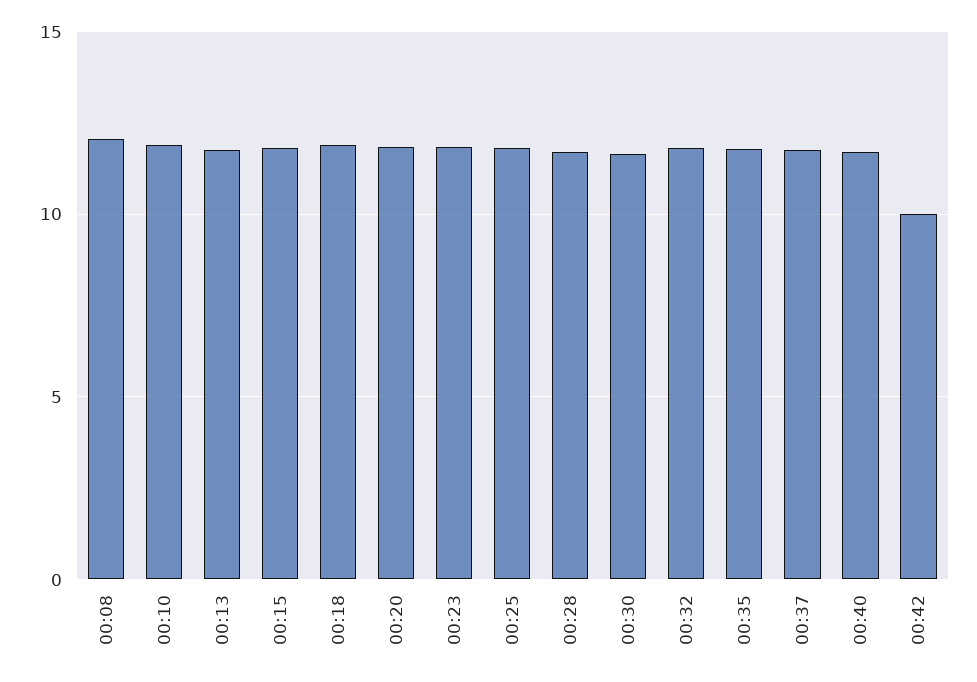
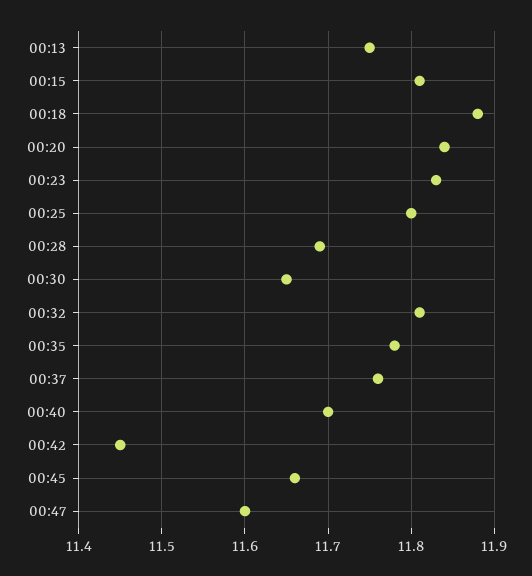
00:08: 12 -> none
00:10: 12 -> none
00:42: 10 -> 11.45
00:45: none -> 11.66
00:47: none -> 11.6

